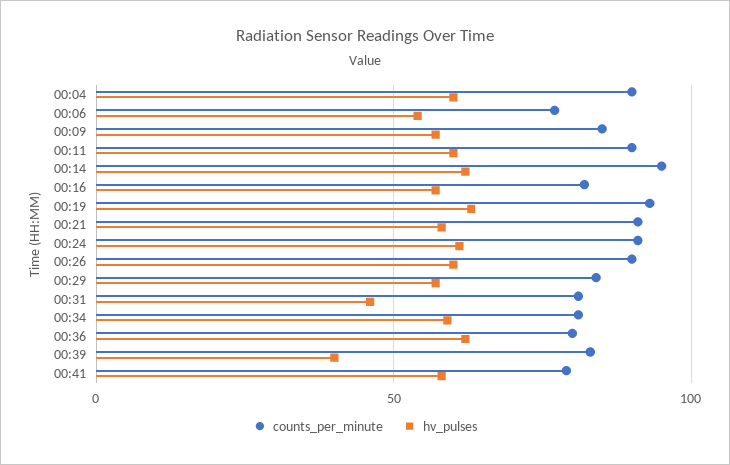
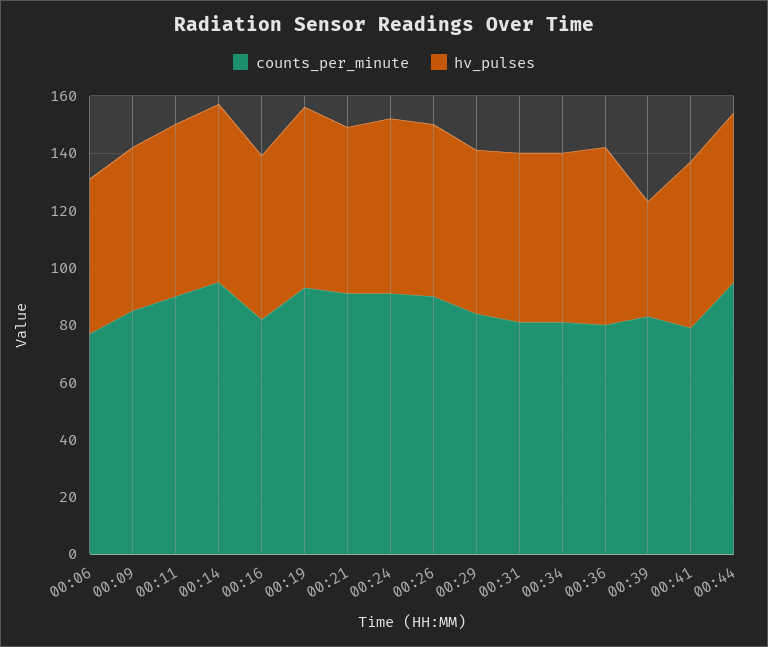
counts_per_minute, 00:04: 90 -> none
hv_pulses, 00:04: 60 -> none
hv_pulses, 00:31: 45 -> 60
counts_per_minute, 00:44: none -> 95
hv_pulses, 00:44: none -> 60

